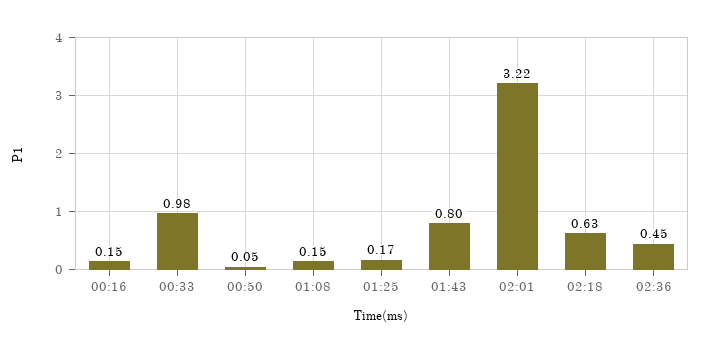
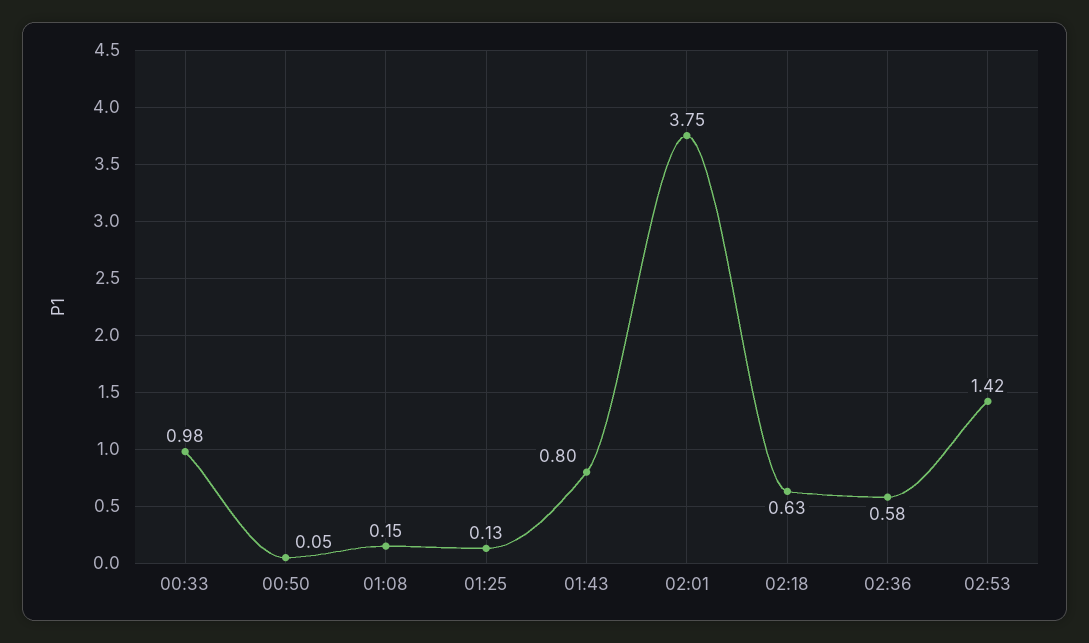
00:16: 0.15 -> none
01:25: 0.17 -> 0.13
02:01: 3.22 -> 3.75
02:36: 0.45 -> 0.58
02:53: none -> 1.42

